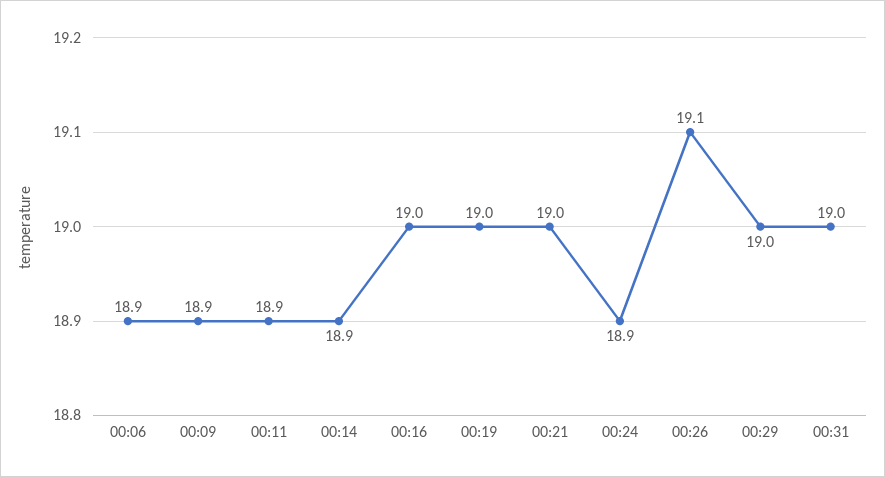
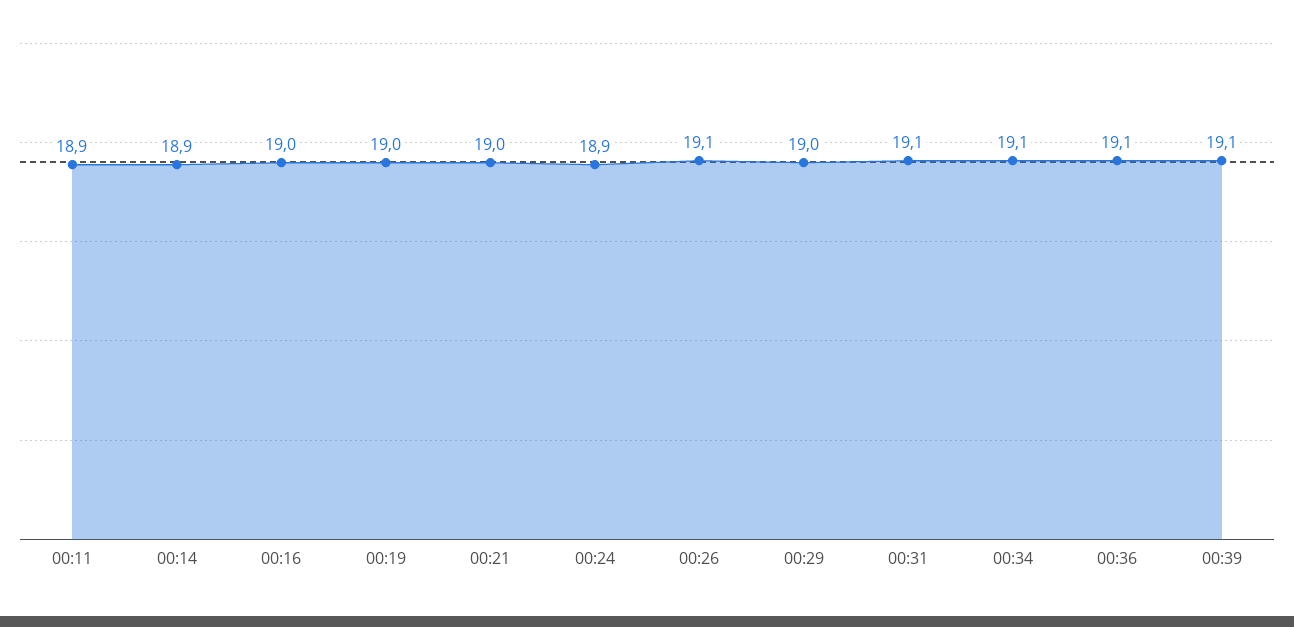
00:06: 18.9 -> none
00:09: 18.9 -> none
00:31: 19 -> 19.1
00:34: none -> 19.1
00:36: none -> 19.1
00:39: none -> 19.1

